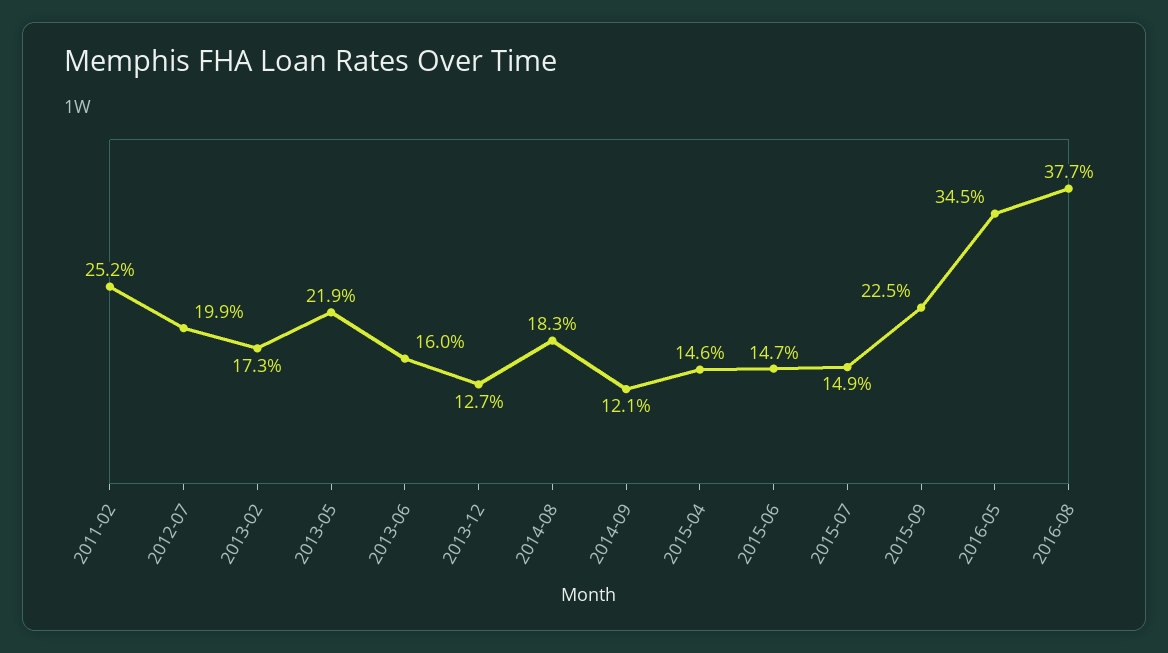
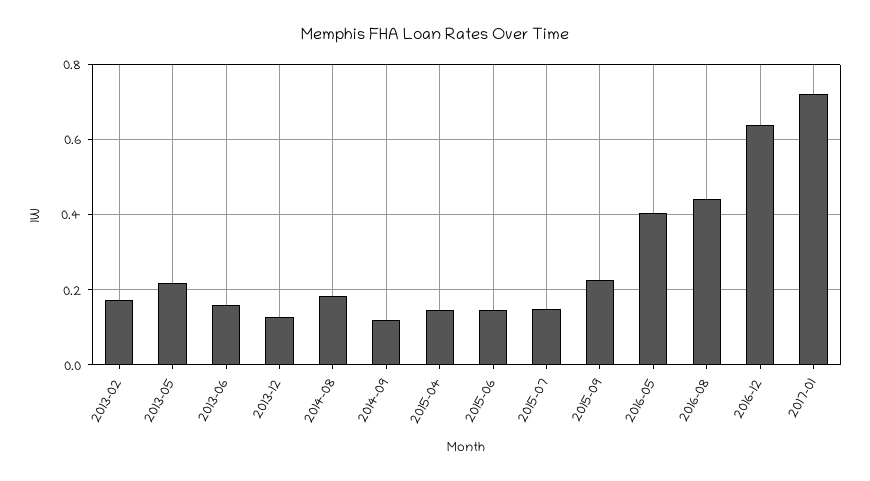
2011-02: 0.252 -> none
2012-07: 0.199 -> none
2016-05: 0.345 -> 0.4
2016-08: 0.377 -> 0.44
2016-12: none -> 0.64
2017-01: none -> 0.72

